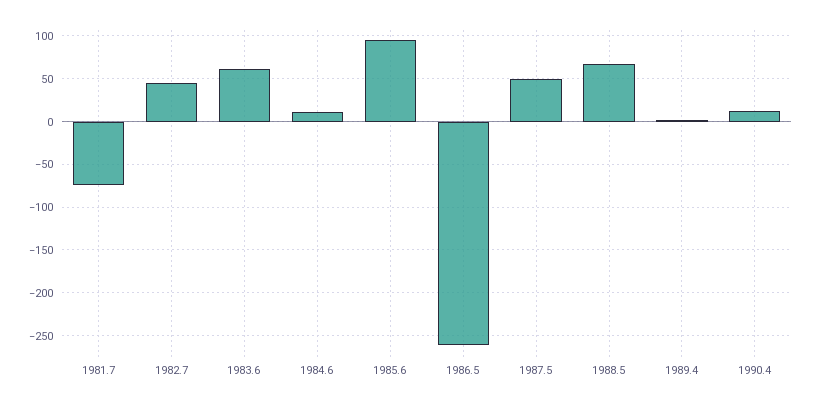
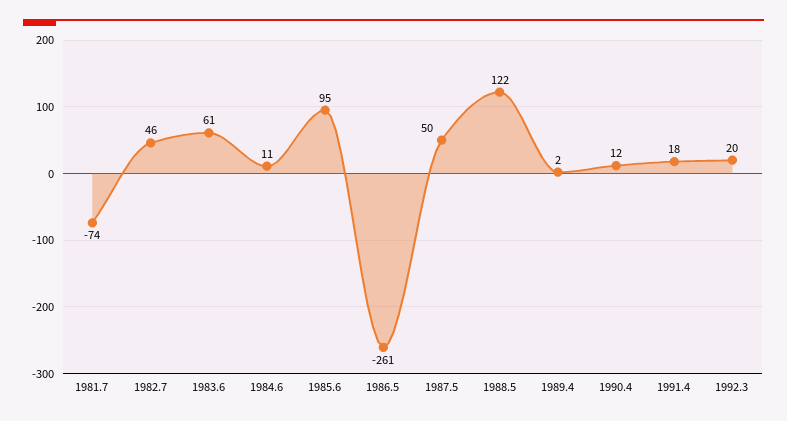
1988.5: 70 -> 122
1991.4: none -> 18
1992.3: none -> 20

